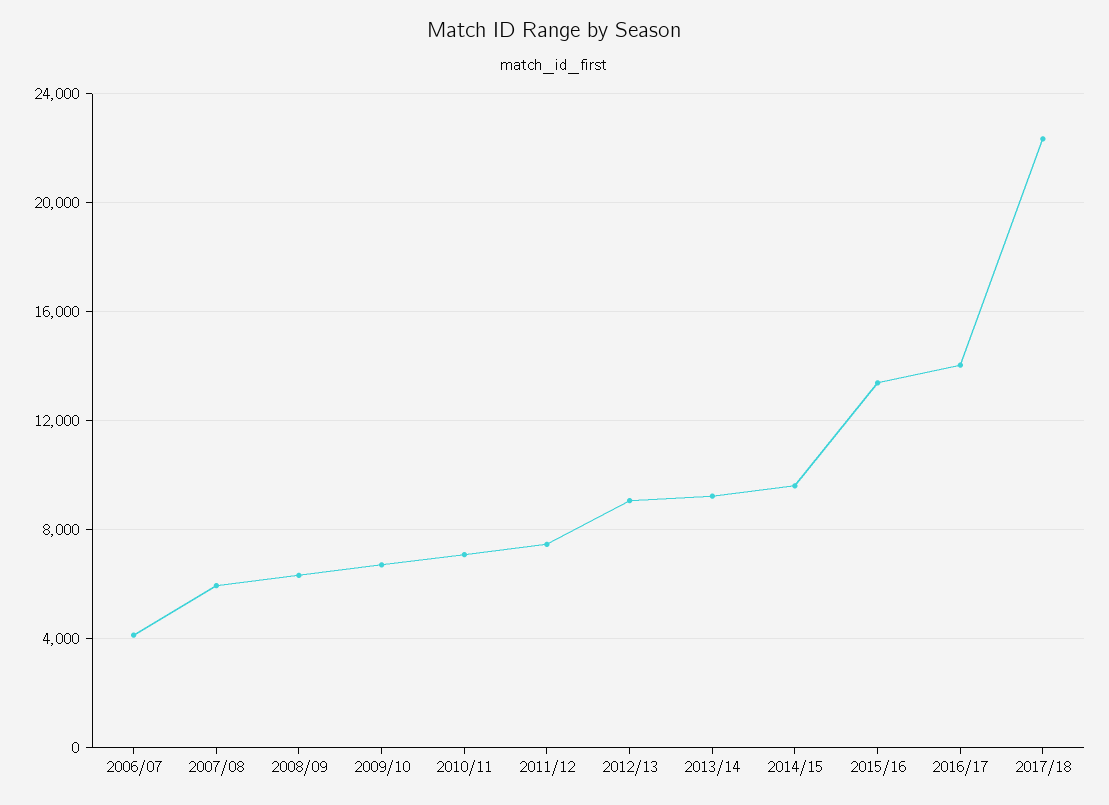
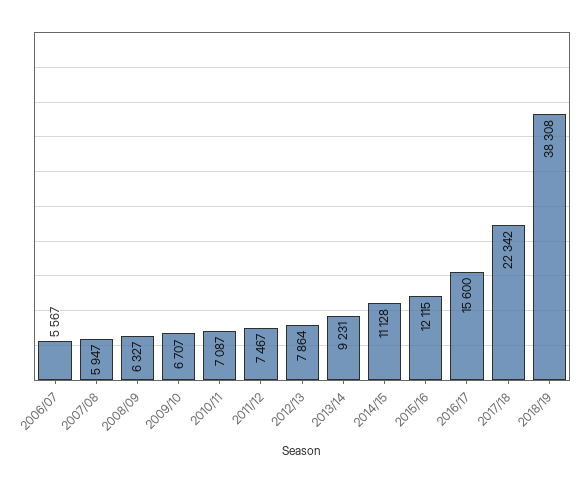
2006/07: 4000 -> 5567
2012/13: 9000 -> 7864
2014/15: 9500 -> 11128
2015/16: 13500 -> 12115
2016/17: 14000 -> 15600
2018/19: none -> 38308

